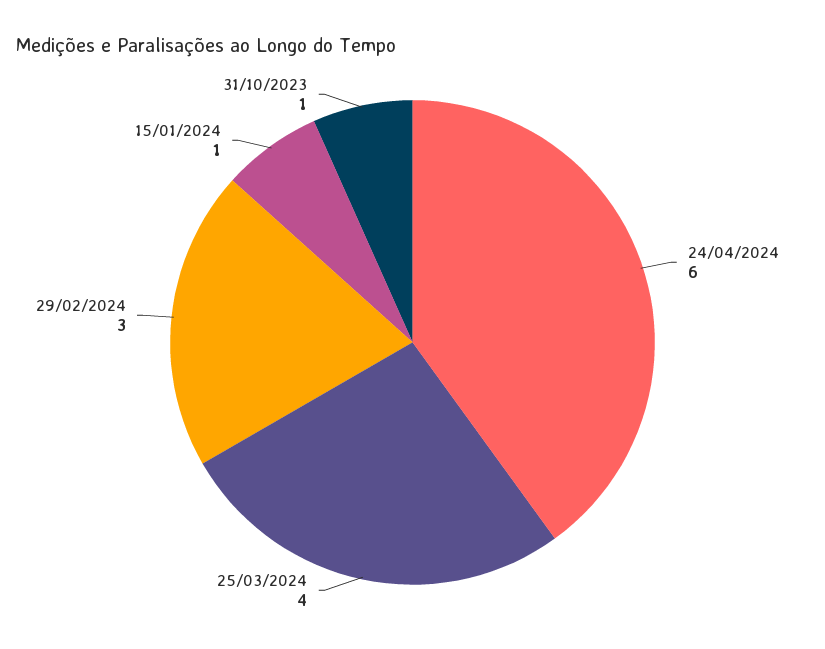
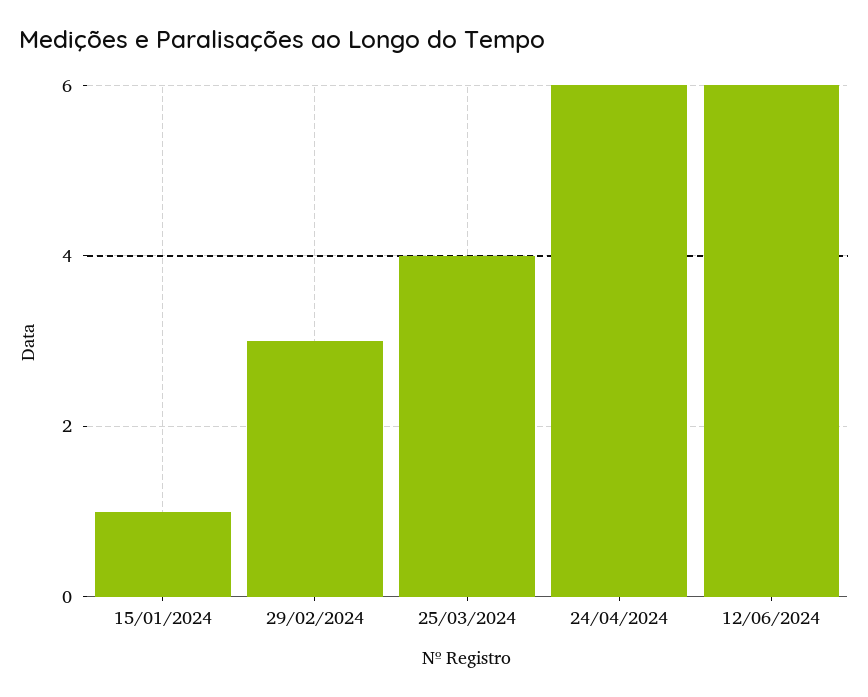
31/10/2023: 1 -> none
12/06/2024: none -> 6

